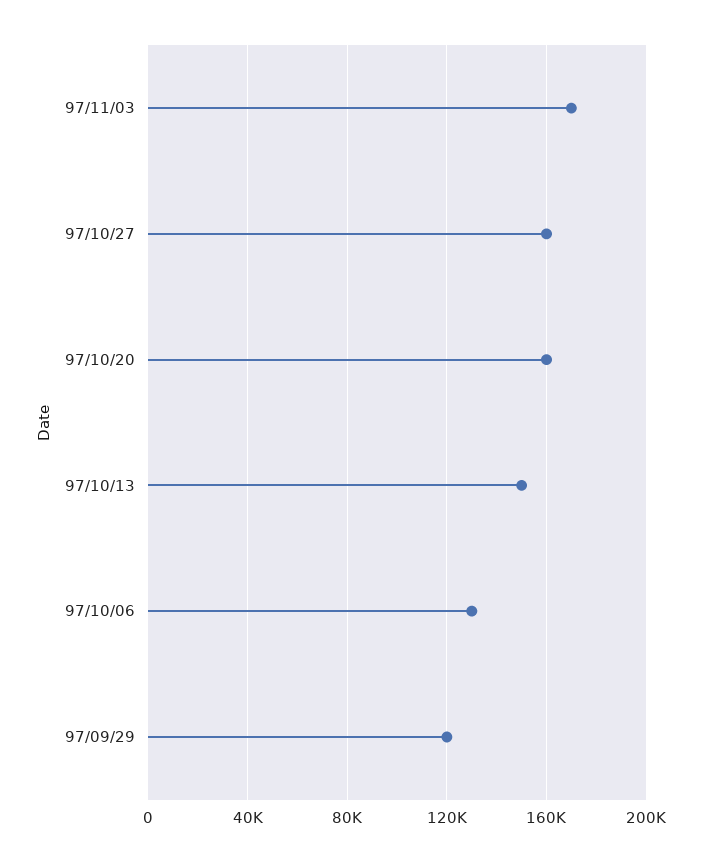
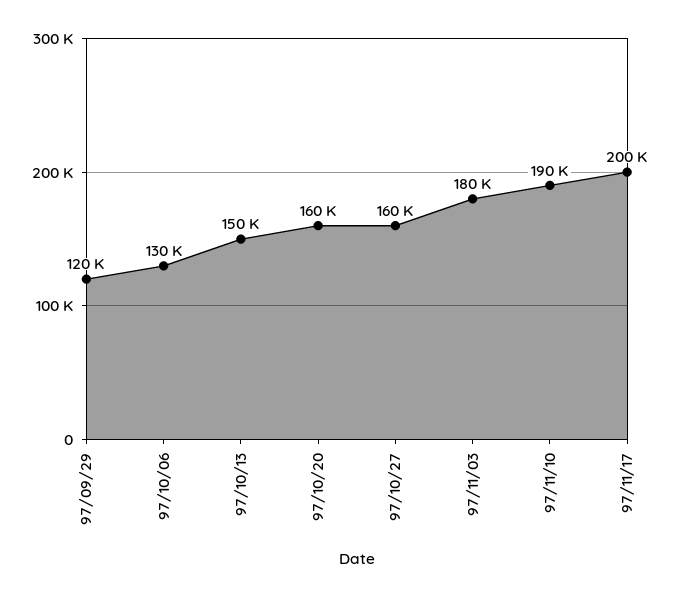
97/11/03: 170000 -> 180000
97/11/10: none -> 190000
97/11/17: none -> 200000

